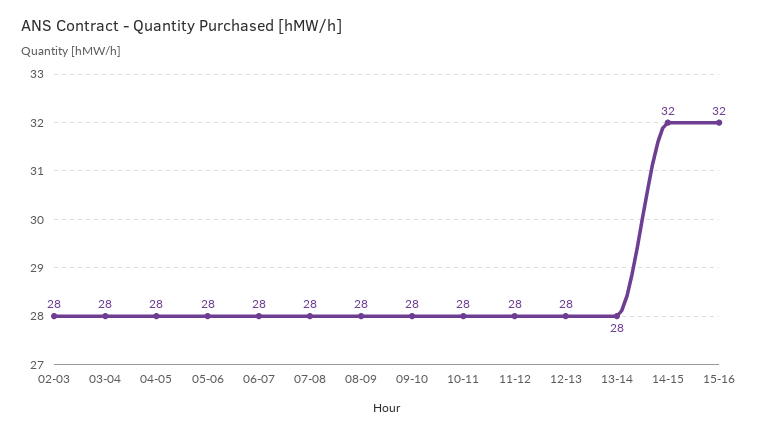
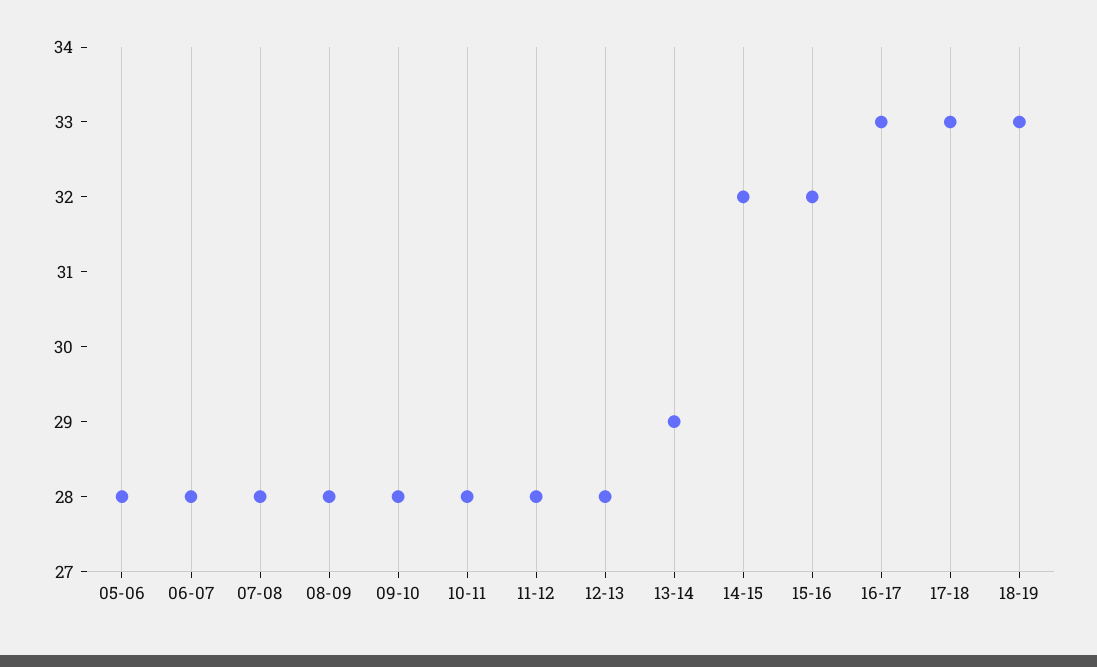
02-03: 28 -> none
03-04: 28 -> none
04-05: 28 -> none
13-14: 28 -> 29
16-17: none -> 33
17-18: none -> 33
18-19: none -> 33

